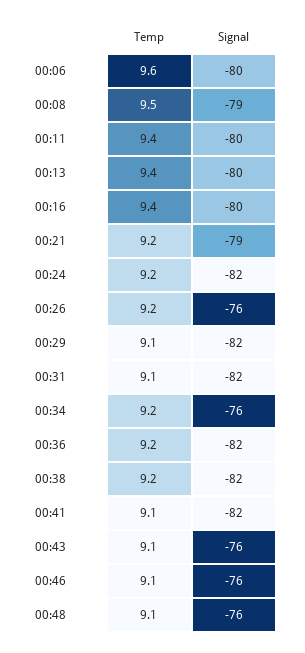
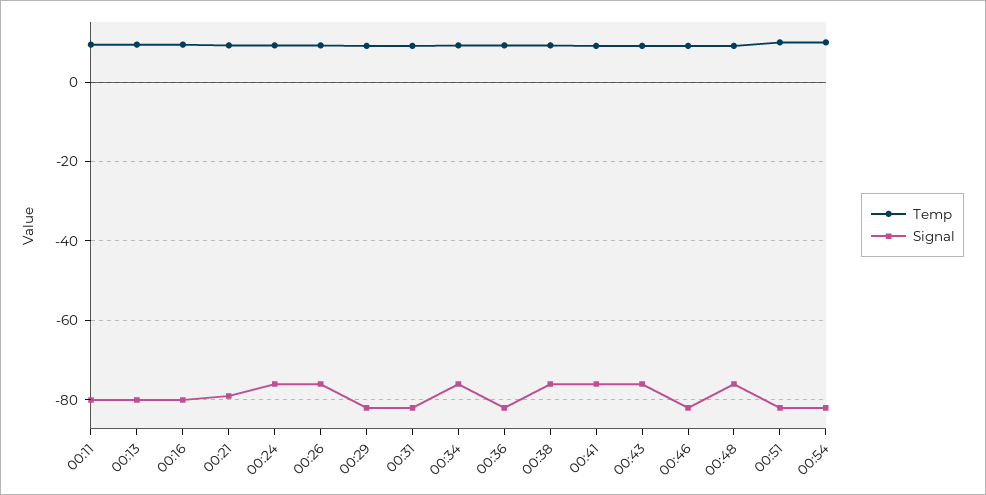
Temp, 00:06: 9.6 -> none
Signal, 00:06: -80 -> none
Temp, 00:08: 9.5 -> none
Signal, 00:08: -79 -> none
Signal, 00:24: -82 -> -76
Signal, 00:38: -82 -> -76
Signal, 00:41: -82 -> -76
Signal, 00:46: -76 -> -82
Temp, 00:51: none -> 10
Signal, 00:51: none -> -82
Temp, 00:54: none -> 10
Signal, 00:54: none -> -82

